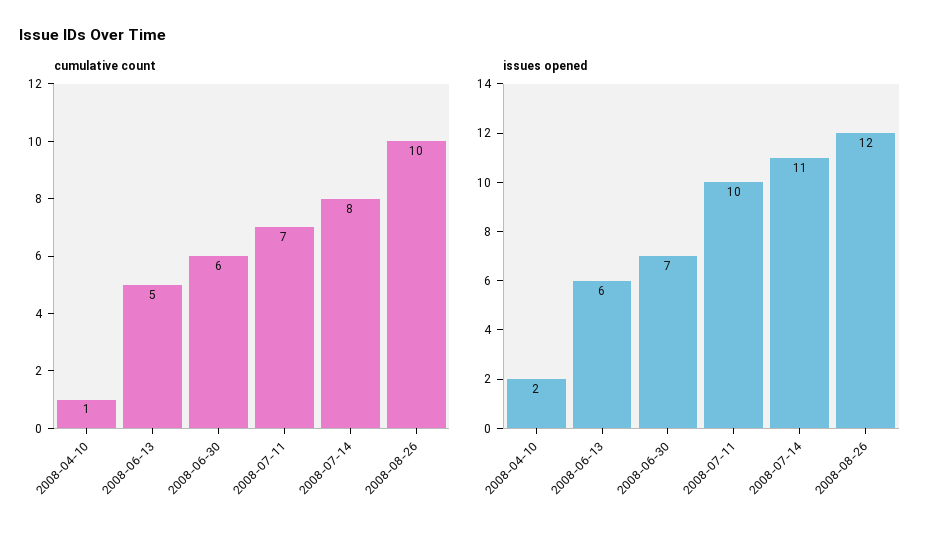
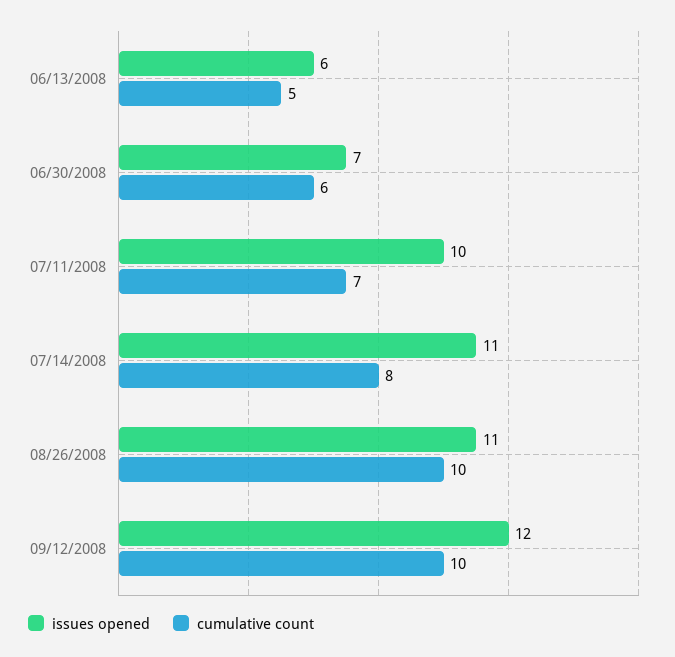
cumulative count, 2008-04-10: 1 -> none
issues opened, 2008-04-10: 2 -> none
issues opened, 2008-08-26: 12 -> 11
issues opened, 09/12/2008: none -> 12
cumulative count, 09/12/2008: none -> 10

